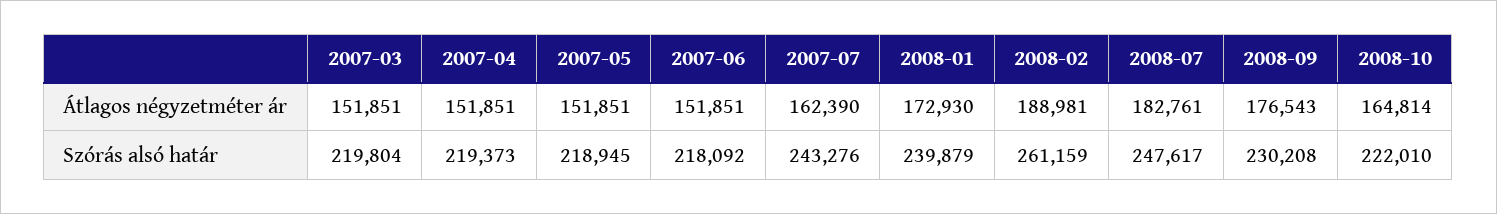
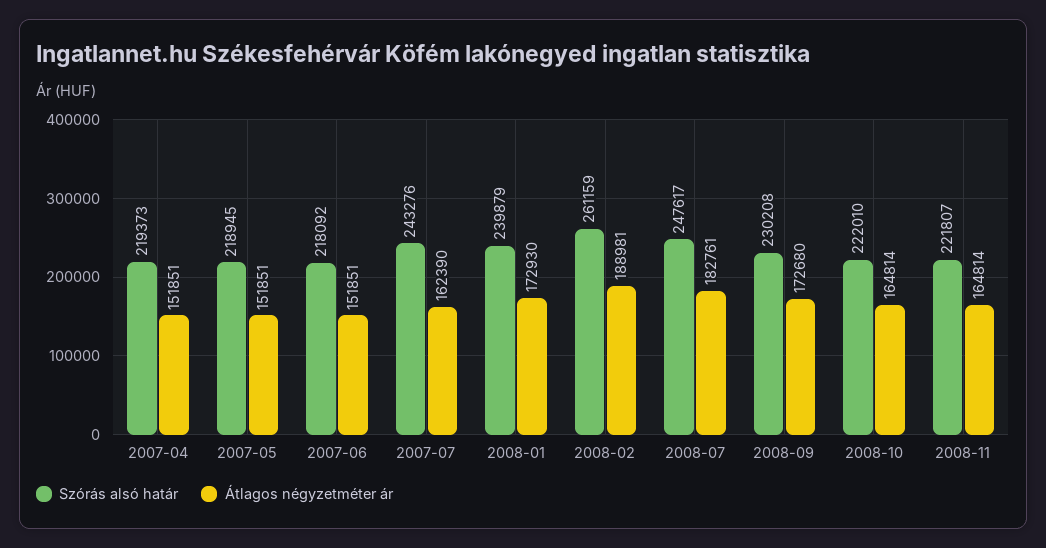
Átlagos négyzetméter ár, 2007-03: 151851 -> none
Átlagos négyzetméter ár, 2008-09: 176543 -> 172680
Szórás alsó határ, 2007-03: 219804 -> none
Szórás alsó határ, 2008-11: none -> 221807
Átlagos négyzetméter ár, 2008-11: none -> 164814

